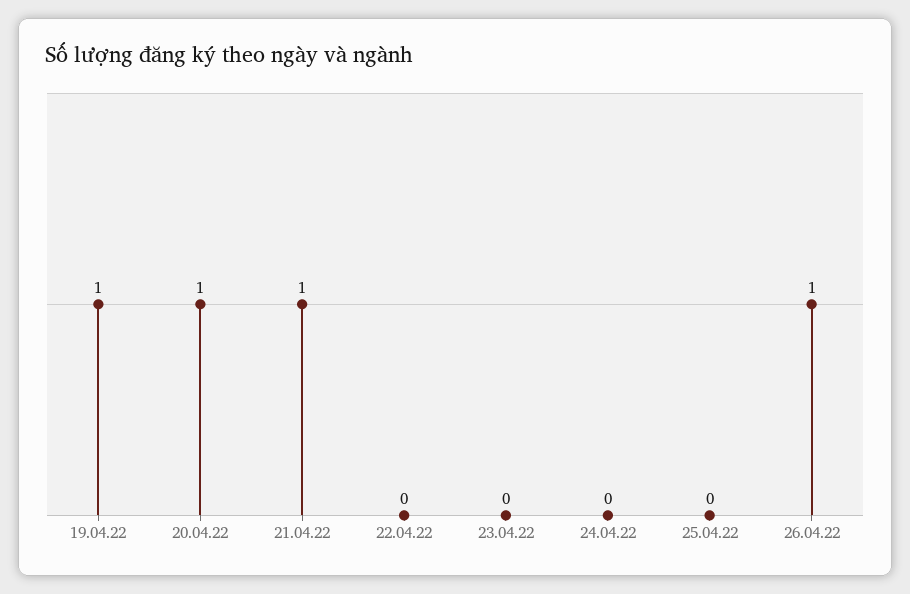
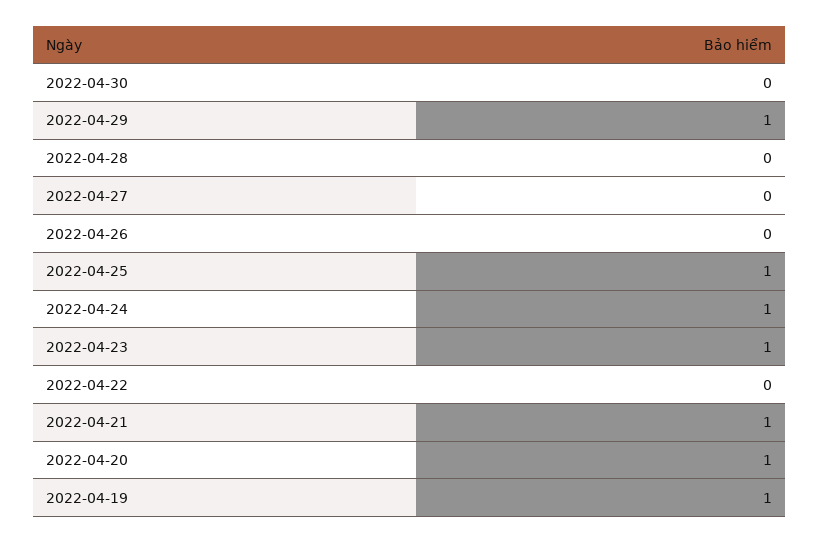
23.04.22: 0 -> 1
24.04.22: 0 -> 1
25.04.22: 0 -> 1
26.04.22: 1 -> 0
2022-04-30: none -> 0
2022-04-29: none -> 1
2022-04-28: none -> 0
2022-04-27: none -> 0

